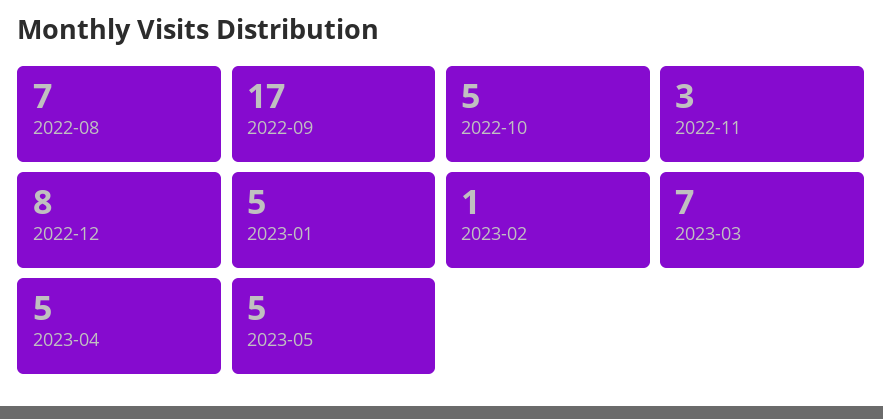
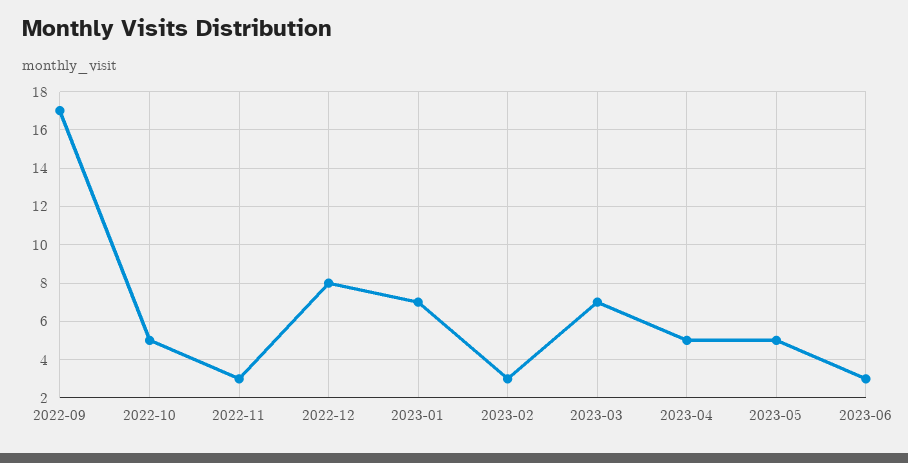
2022-08: 7 -> none
2023-01: 5 -> 7
2023-02: 1 -> 3
2023-06: none -> 3

